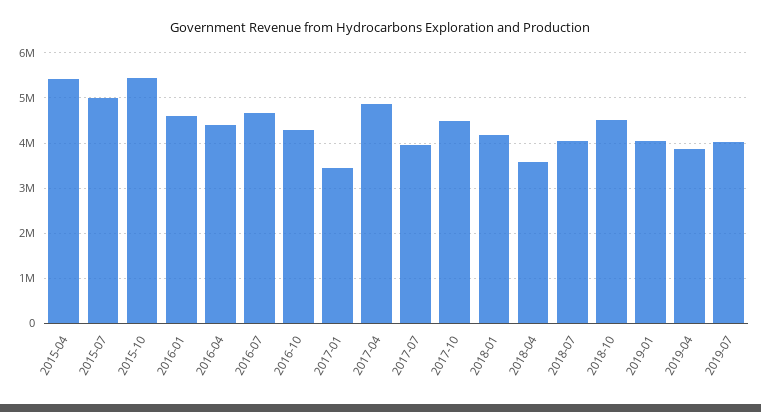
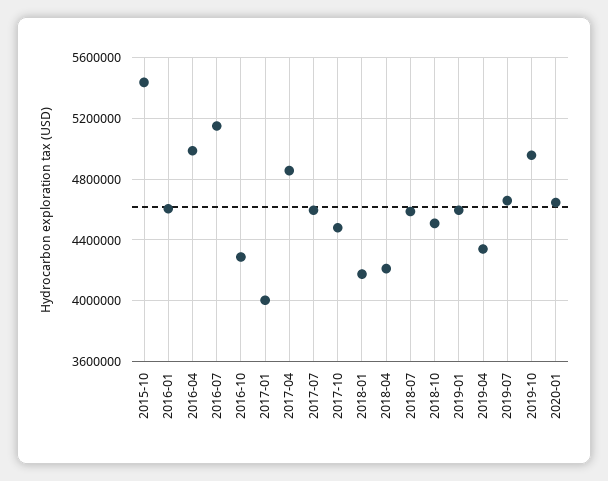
2015-04: 5400000 -> none
2015-07: 5000000 -> none
2016-04: 4400000 -> 5000000
2016-07: 4600000 -> 5150000
2017-01: 3400000 -> 4000000
2017-07: 4000000 -> 4600000
2018-04: 3600000 -> 4200000
2018-07: 4000000 -> 4600000
2019-01: 4000000 -> 4600000
2019-04: 3800000 -> 4350000
2019-07: 4000000 -> 4650000
2019-10: none -> 4950000
2020-01: none -> 4650000

